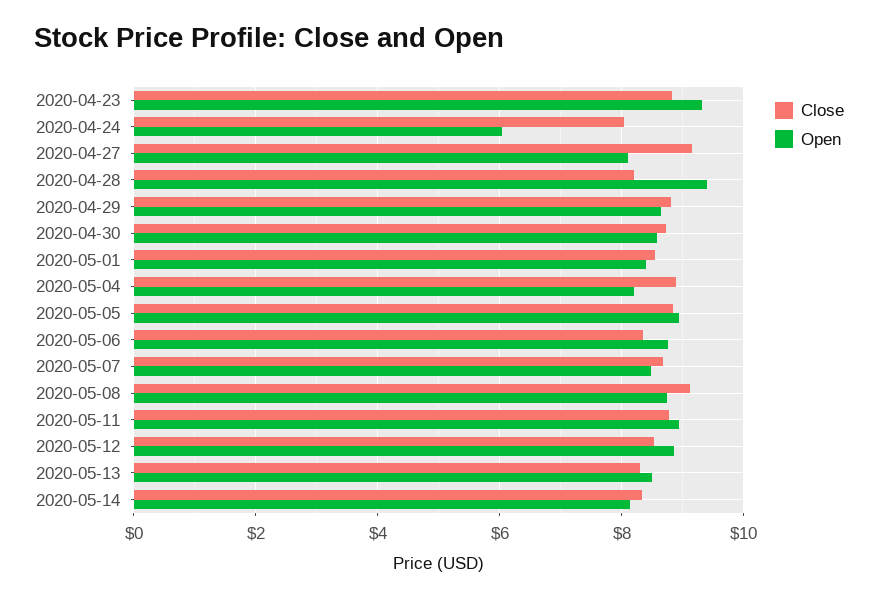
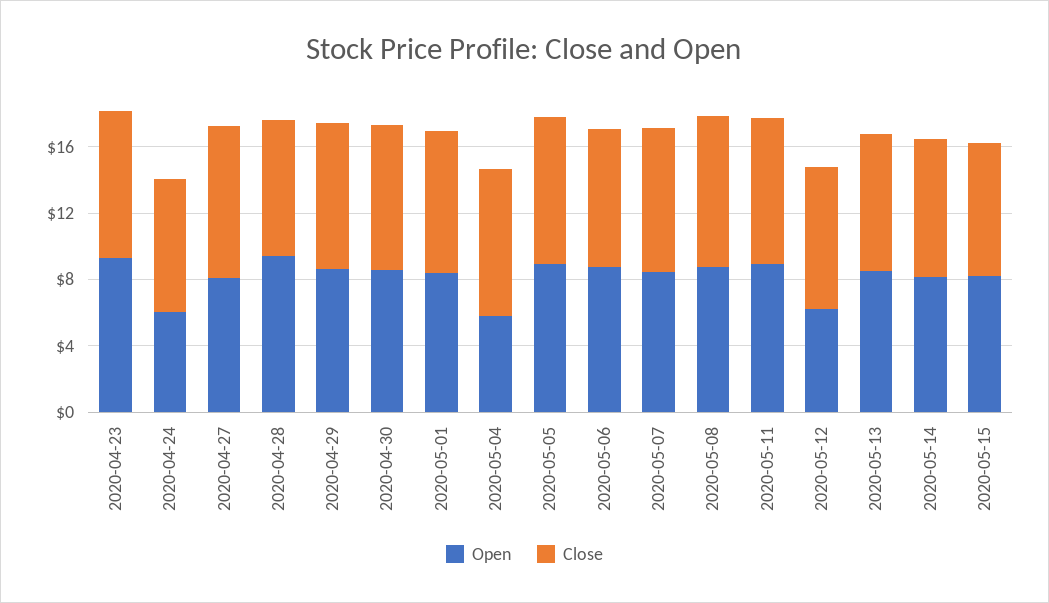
Open, 2020-05-04: 8.2 -> 6
Open, 2020-05-12: 8.8 -> 6
Open, 2020-05-15: none -> 8
Close, 2020-05-15: none -> 8

